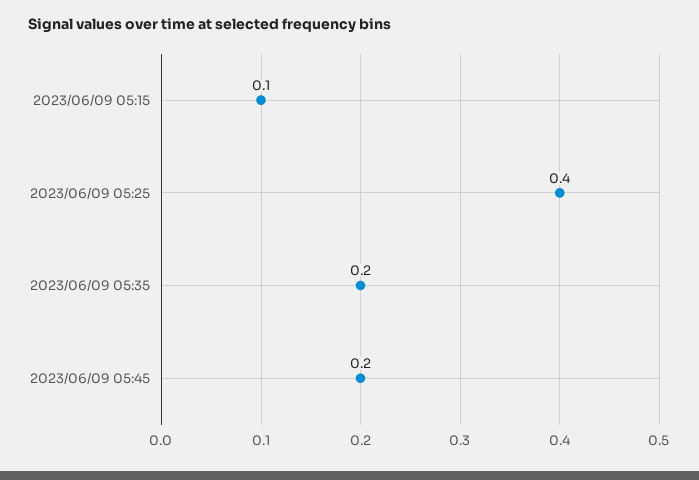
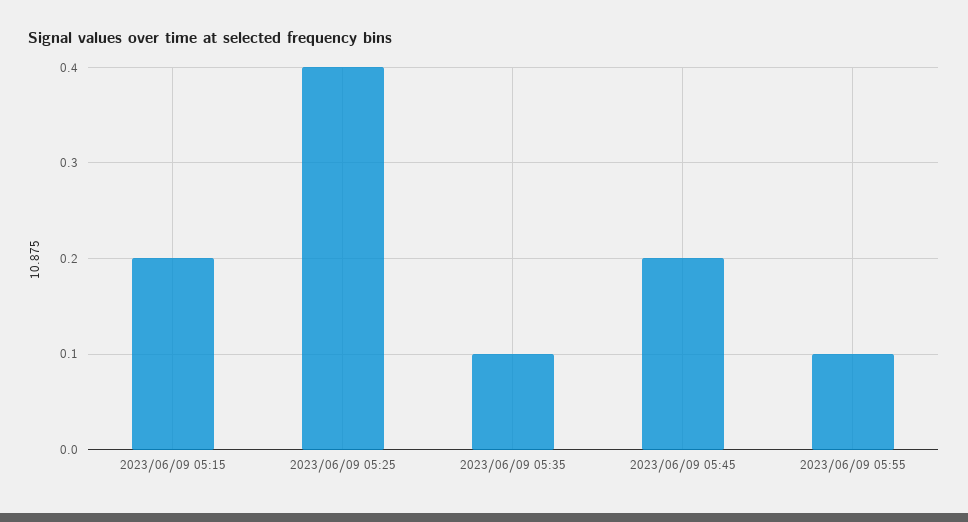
2023/06/09 05:15: 0.1 -> 0.2
2023/06/09 05:35: 0.2 -> 0.1
2023/06/09 05:55: none -> 0.1

